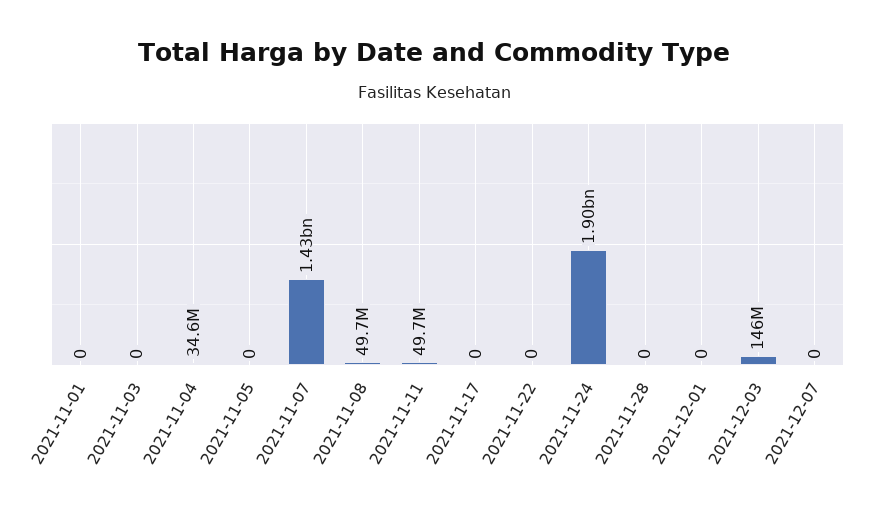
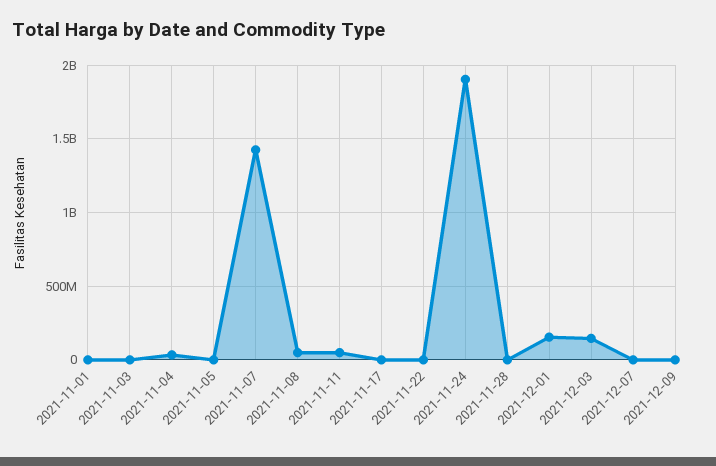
2021-12-01: 0 -> 150000000
2021-12-09: none -> 0

